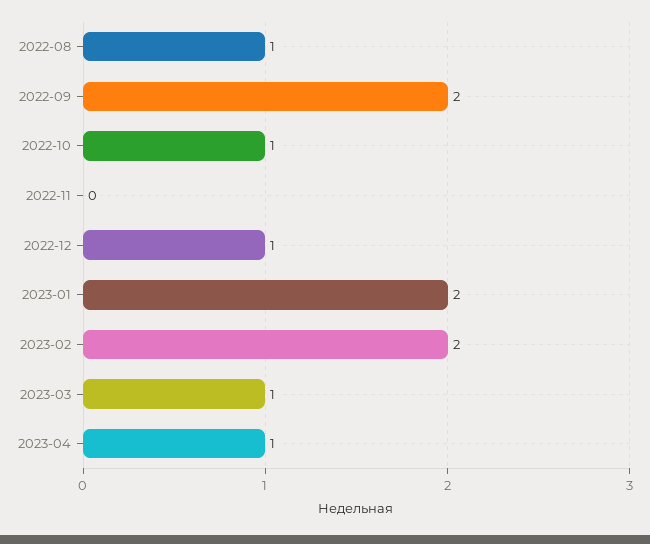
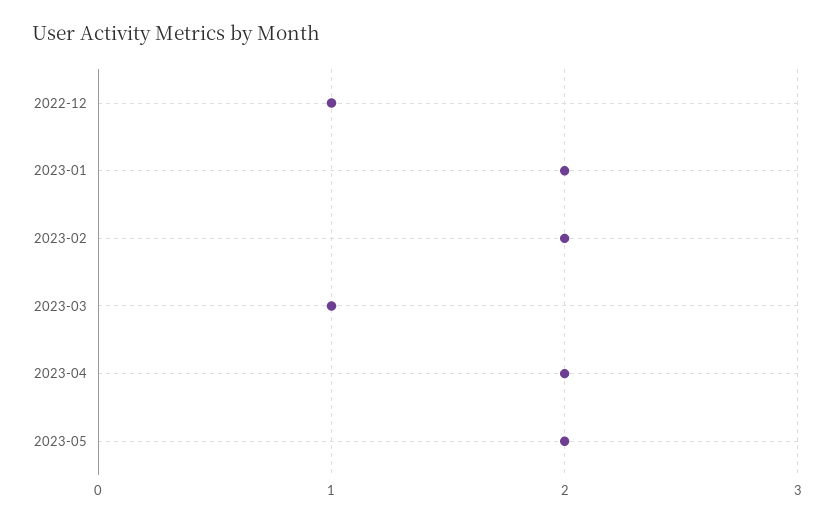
2022-08: 1 -> none
2022-09: 2 -> none
2022-10: 1 -> none
2022-11: 0 -> none
2023-04: 1 -> 2
2023-05: none -> 2

